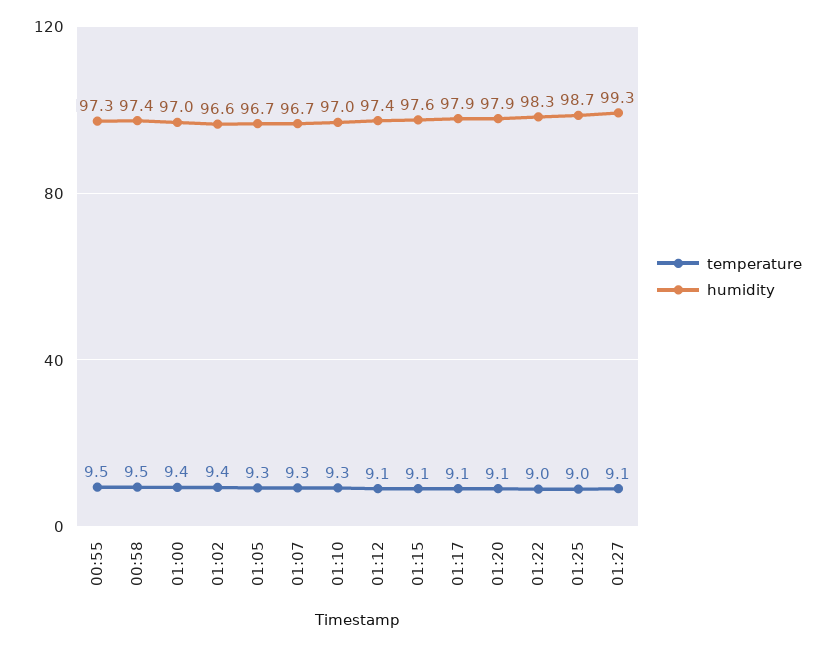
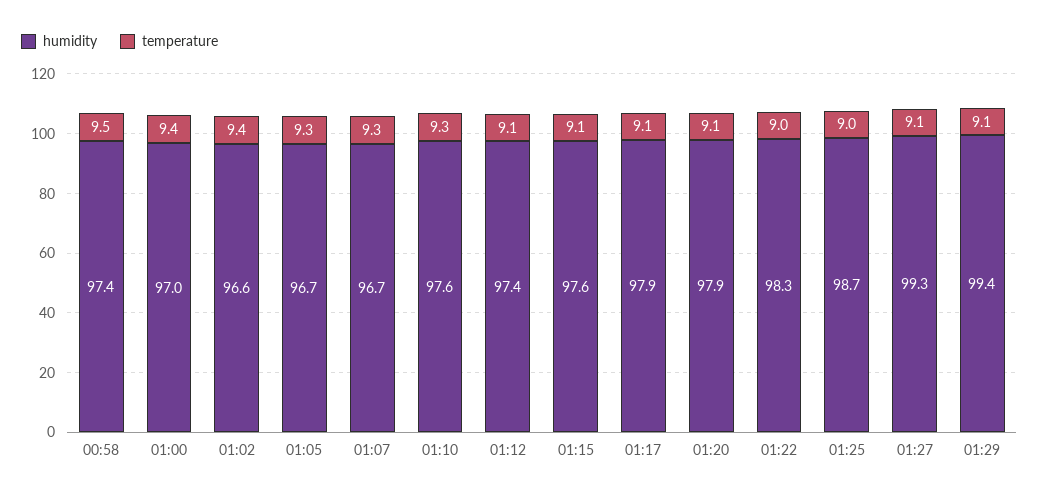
temperature, 00:55: 9.5 -> none
humidity, 00:55: 97.3 -> none
humidity, 01:10: 97 -> 97.6
humidity, 01:29: none -> 99.4
temperature, 01:29: none -> 9.1

